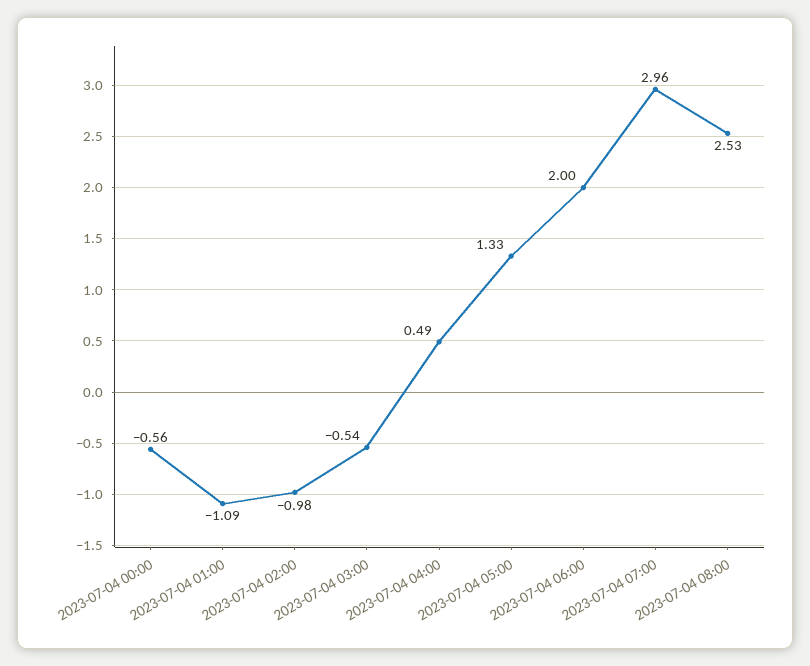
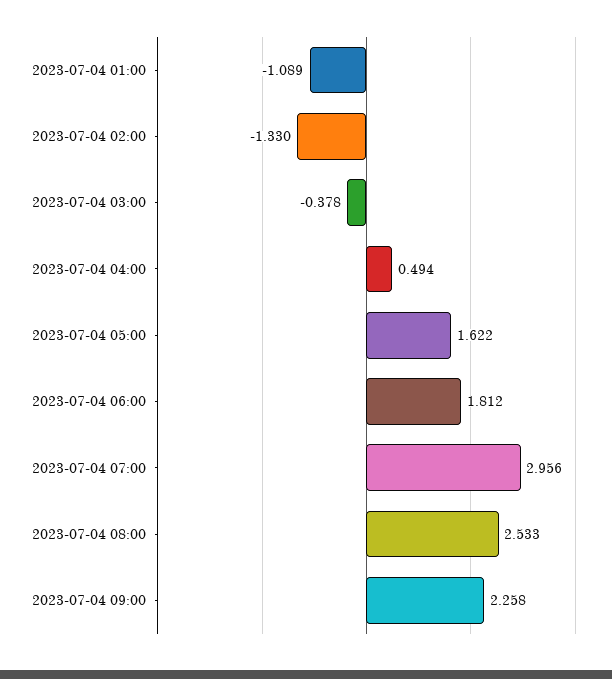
2023-07-04 00:00: -0.56 -> none
2023-07-04 02:00: -0.98 -> -1.33
2023-07-04 03:00: -0.54 -> -0.378
2023-07-04 05:00: 1.33 -> 1.622
2023-07-04 06:00: 2 -> 1.812
2023-07-04 09:00: none -> 2.258

